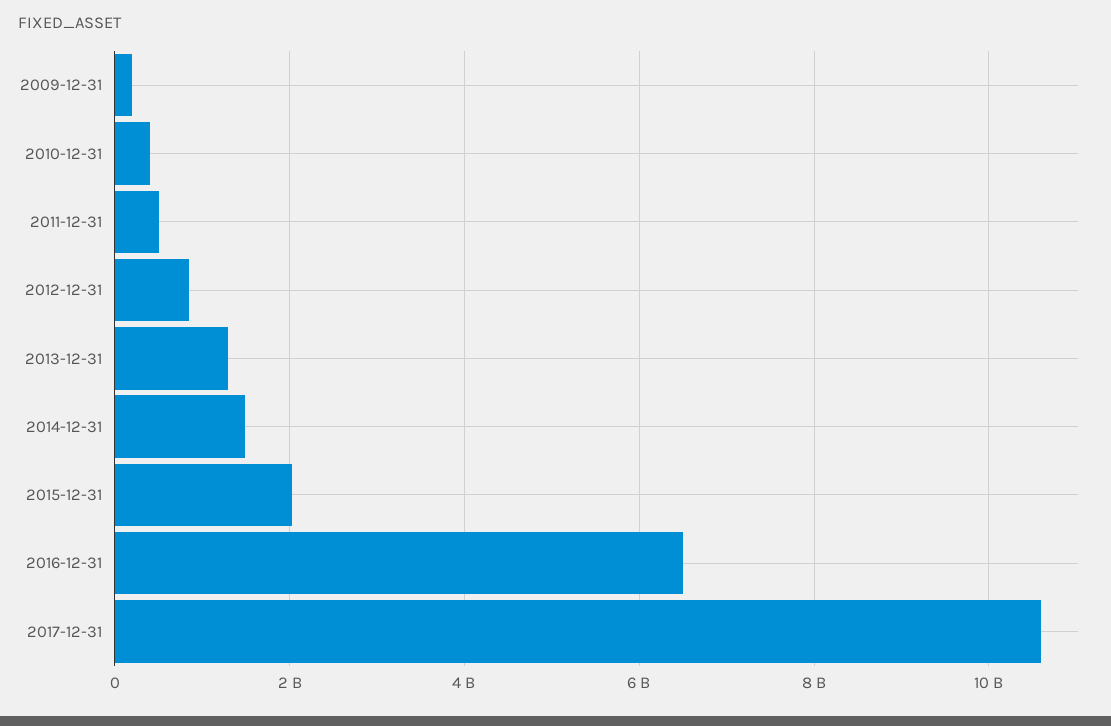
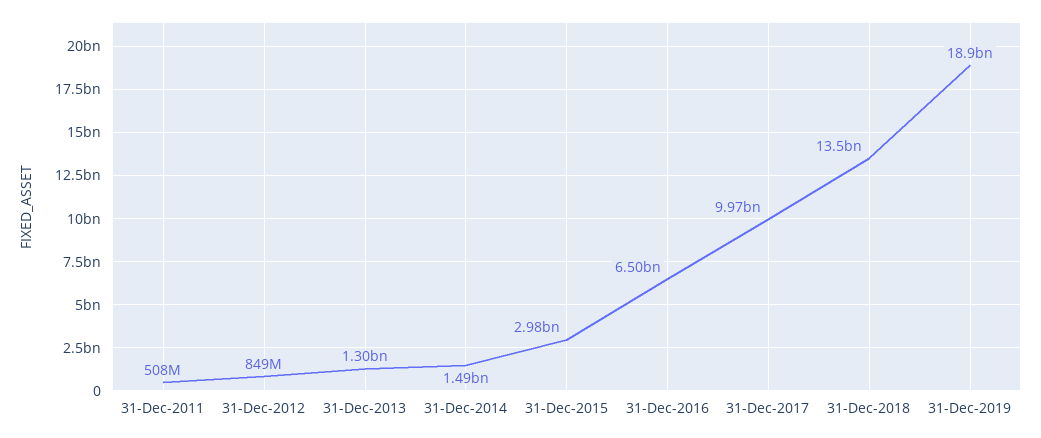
2009-12-31: 200000000 -> none
2010-12-31: 400000000 -> none
2015-12-31: 2000000000 -> 2980000000
2017-12-31: 10600000000 -> 9970000000
31-Dec-2018: none -> 13500000000
31-Dec-2019: none -> 18900000000

